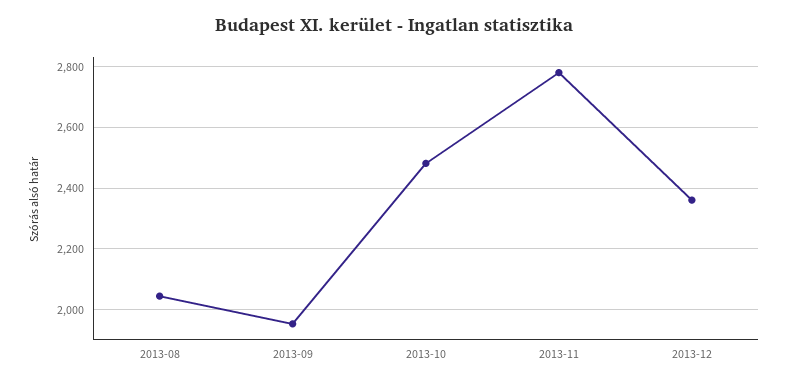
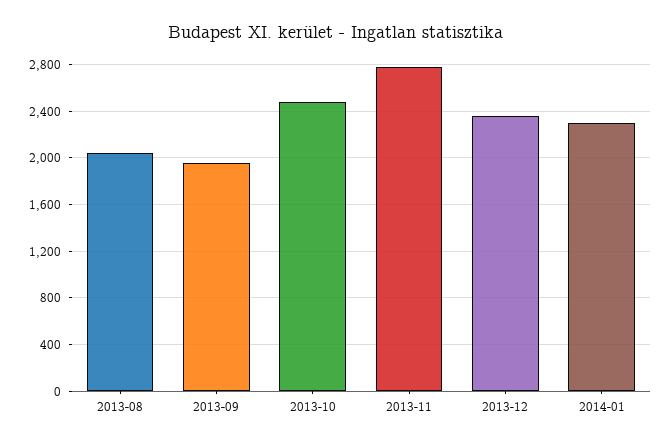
2014-01: none -> 2300

